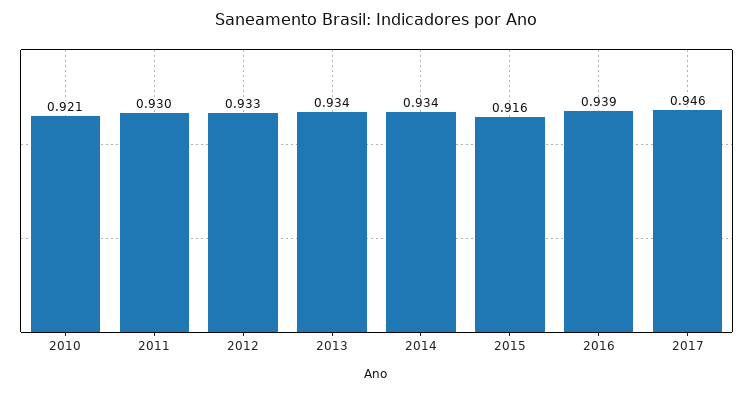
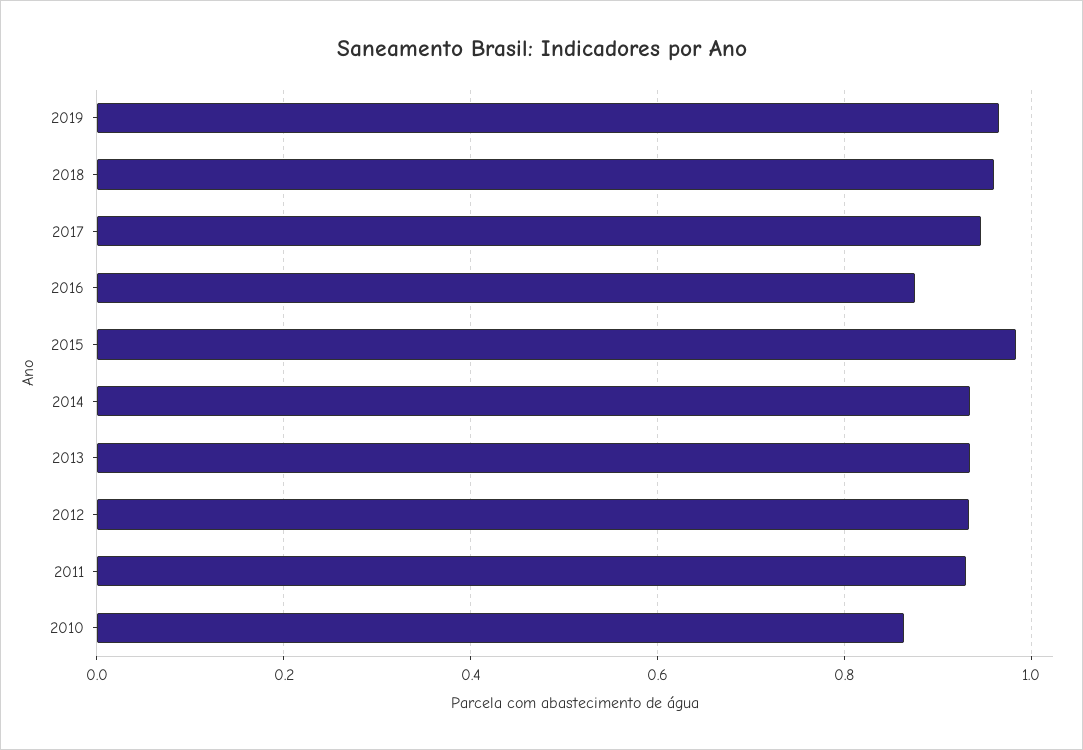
2010: 0.921 -> 0.86
2015: 0.916 -> 0.98
2016: 0.939 -> 0.88
2019: none -> 0.96
2018: none -> 0.96

